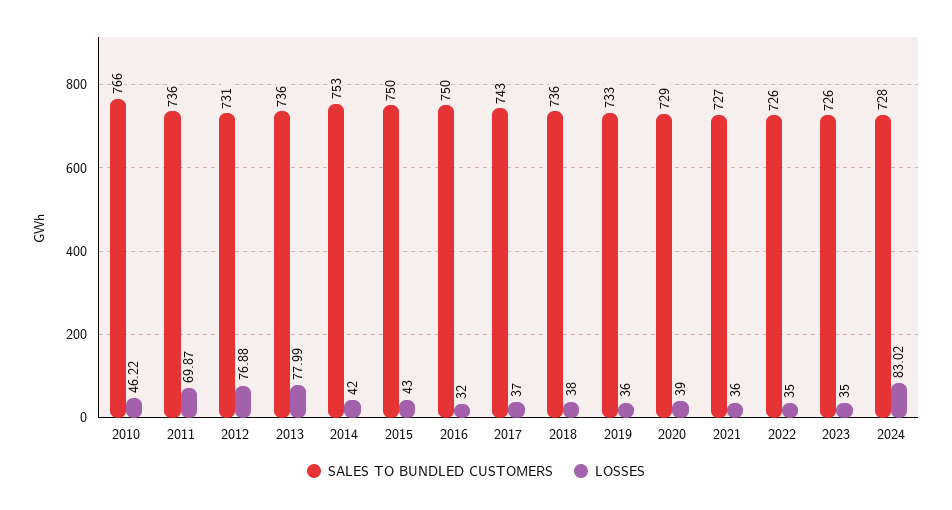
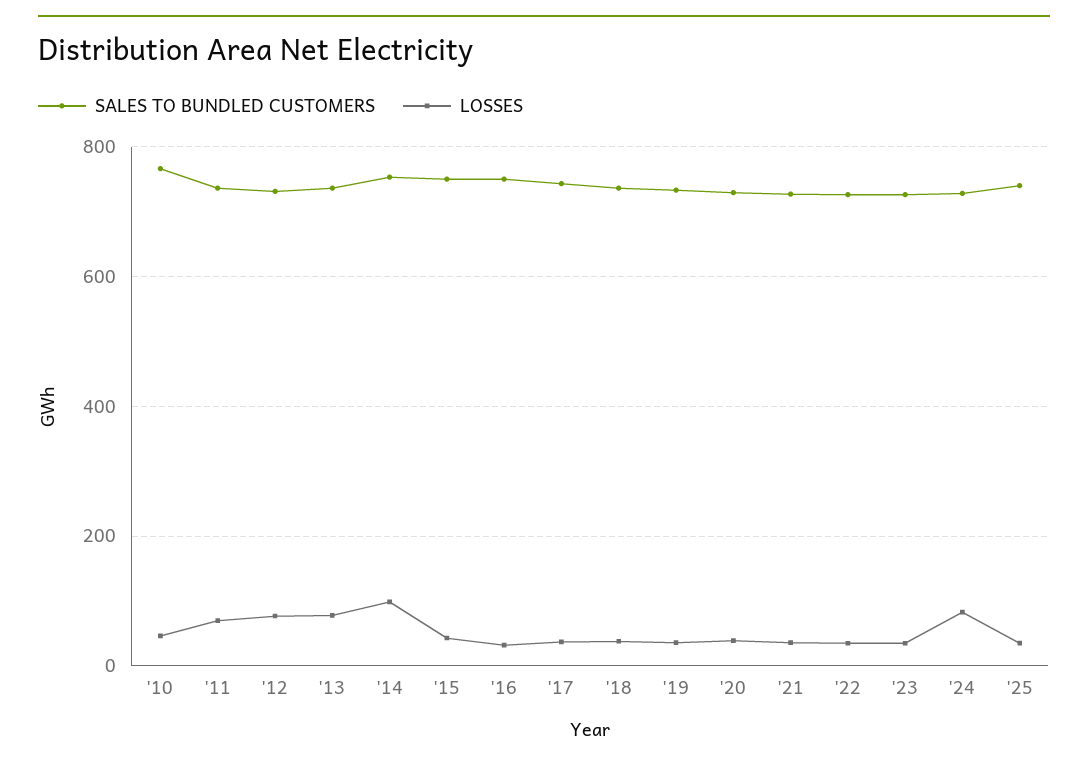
LOSSES, 2014: 42 -> 100
SALES TO BUNDLED CUSTOMERS, '25: none -> 740
LOSSES, '25: none -> 40

